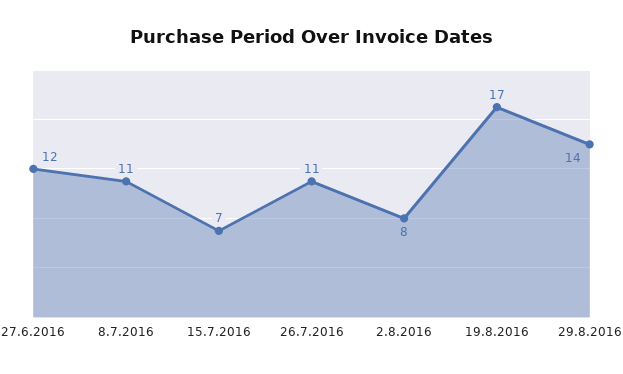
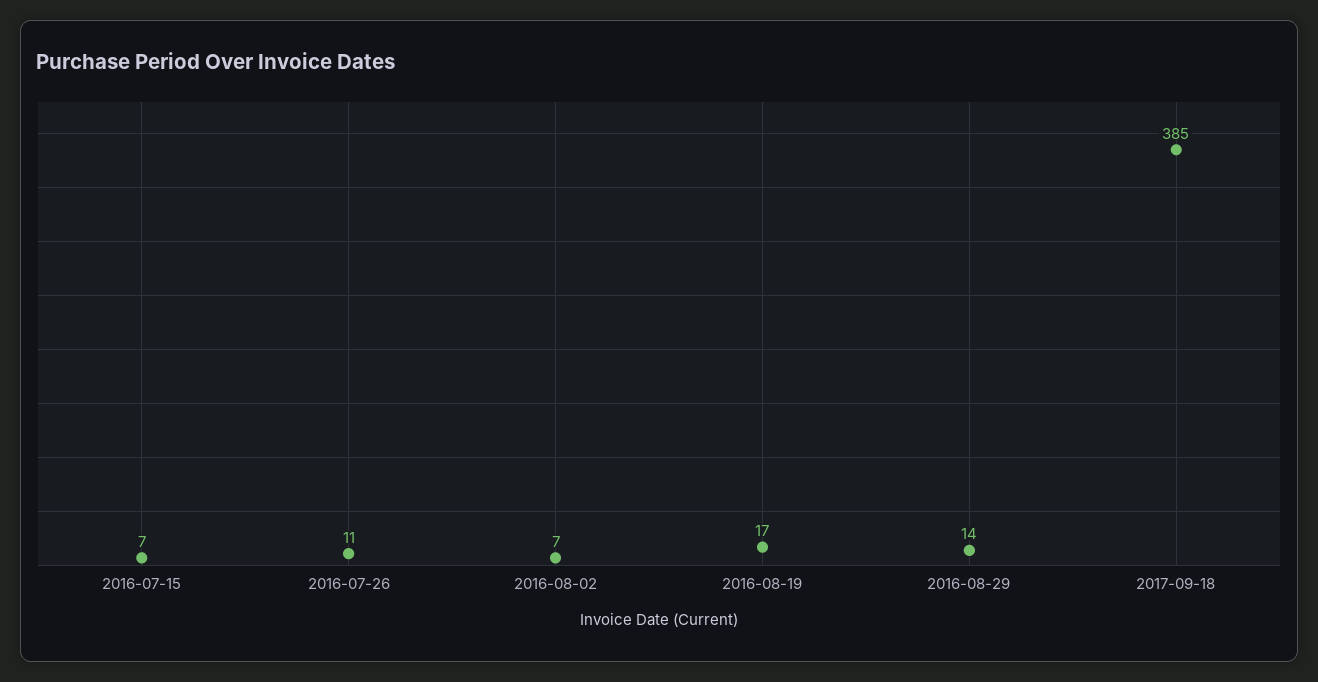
27.6.2016: 12 -> none
8.7.2016: 11 -> none
2.8.2016: 8 -> 7
2017-09-18: none -> 385

